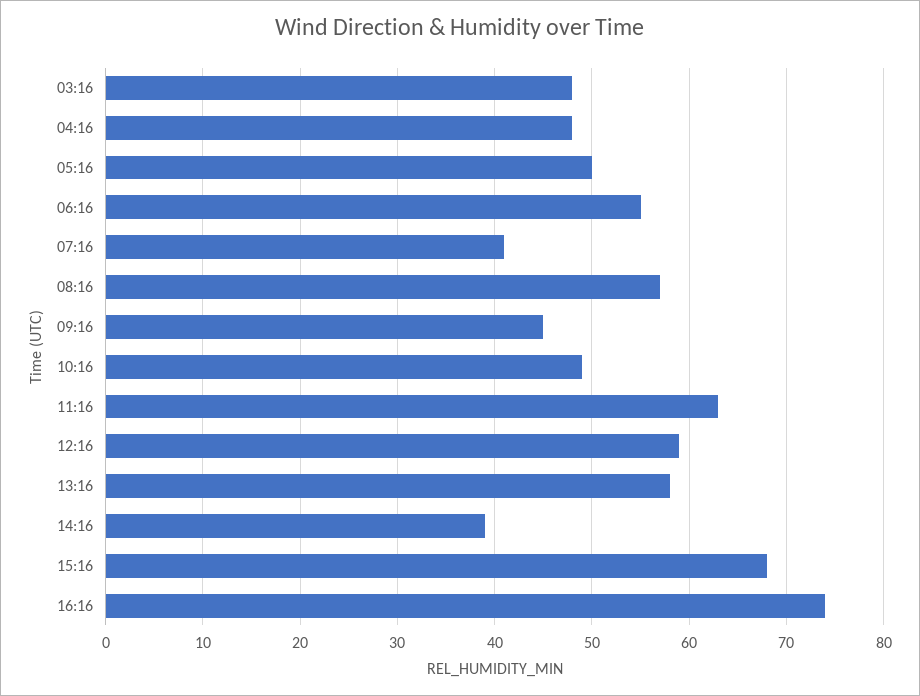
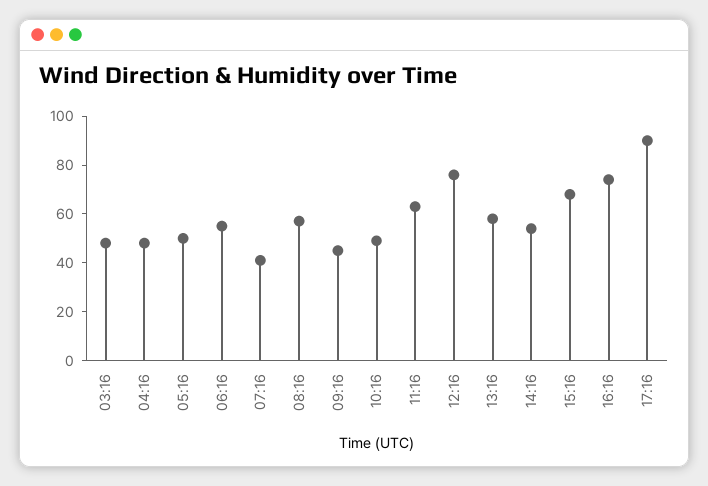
12:16: 59 -> 75
14:16: 39 -> 55
17:16: none -> 90

